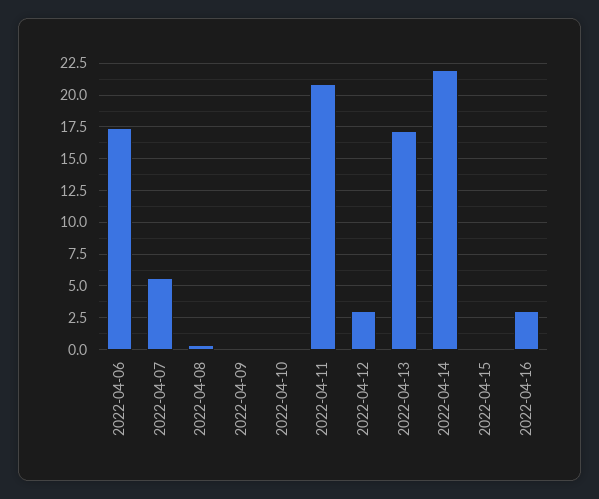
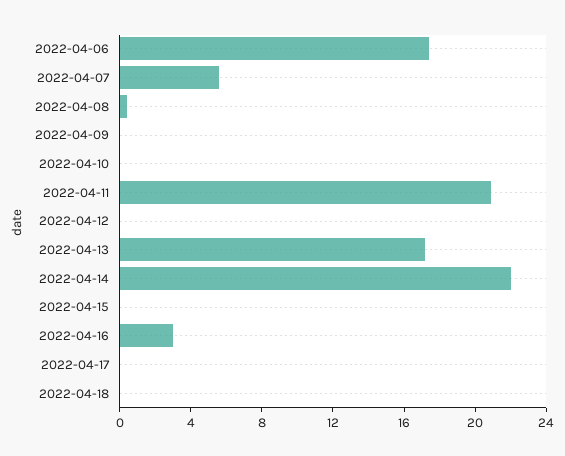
2022-04-12: 3 -> 0
2022-04-17: none -> 0
2022-04-18: none -> 0

